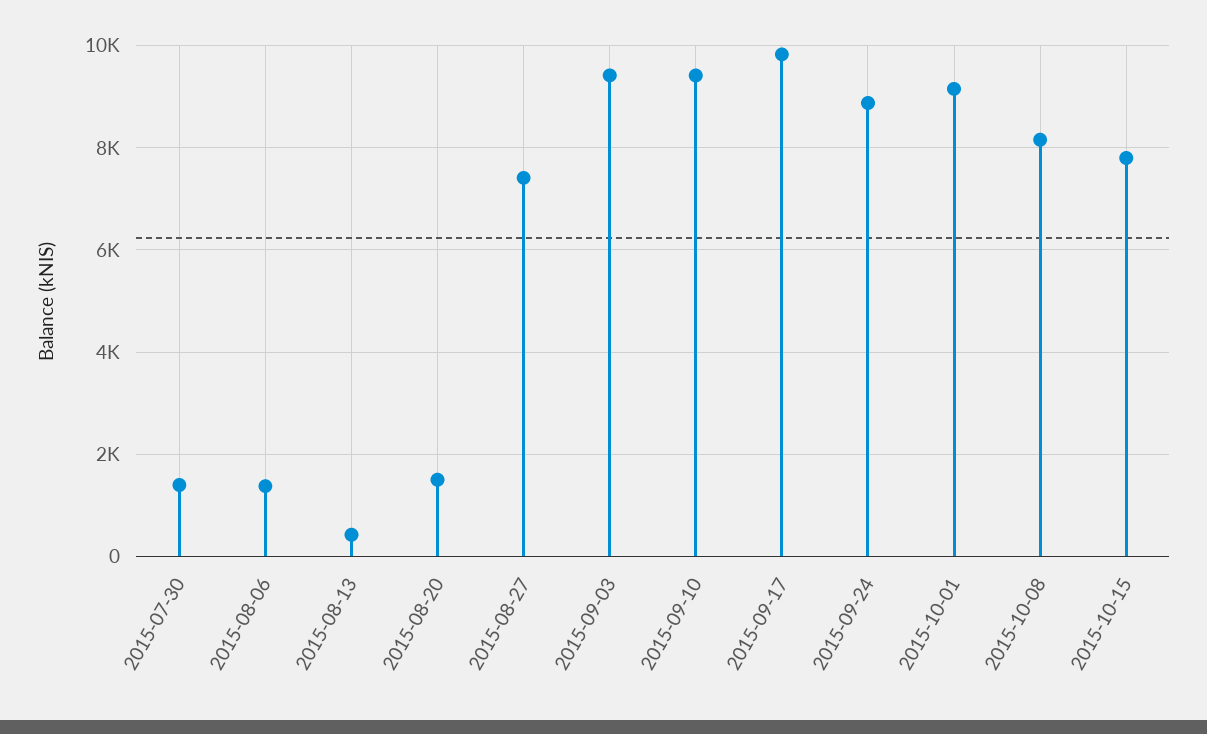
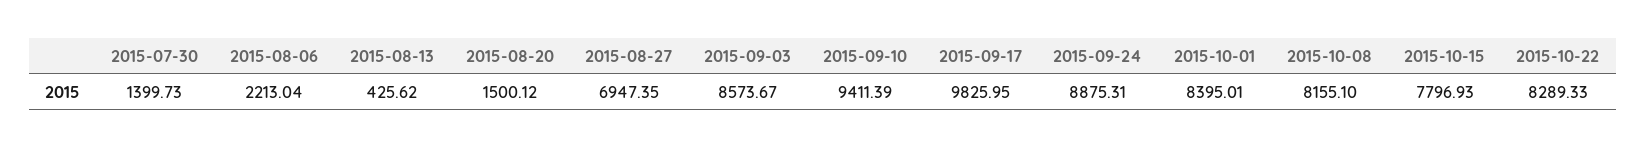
2015-08-06: 1400 -> 2213.04
2015-08-27: 7400 -> 6947.35
2015-09-03: 9400 -> 8573.67
2015-10-01: 9200 -> 8395.01
2015-10-22: none -> 8289.33

